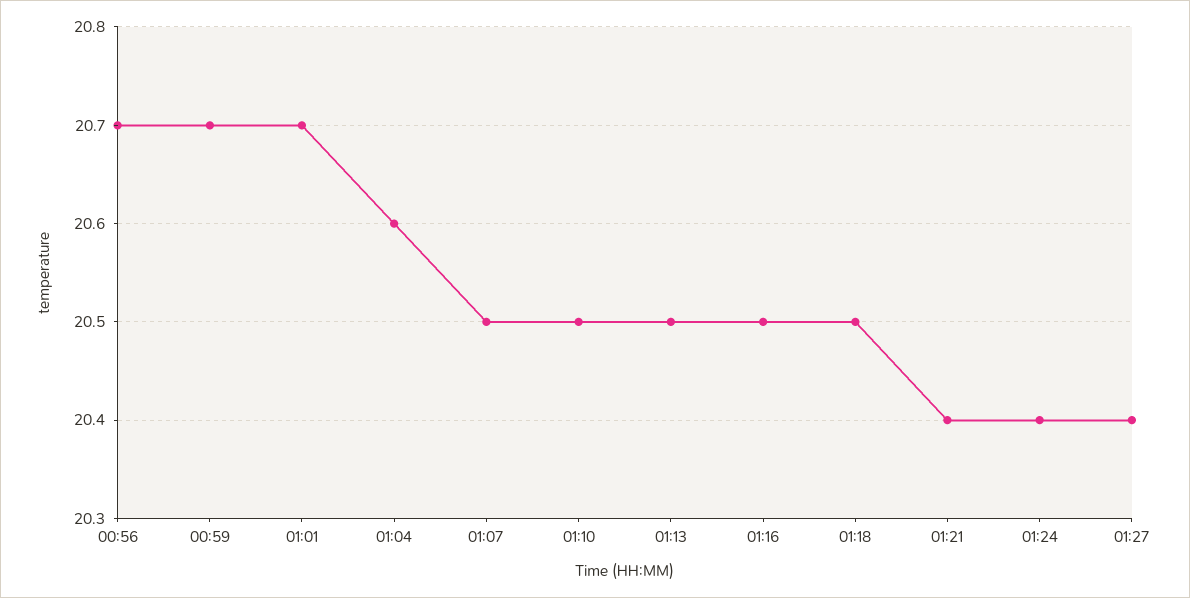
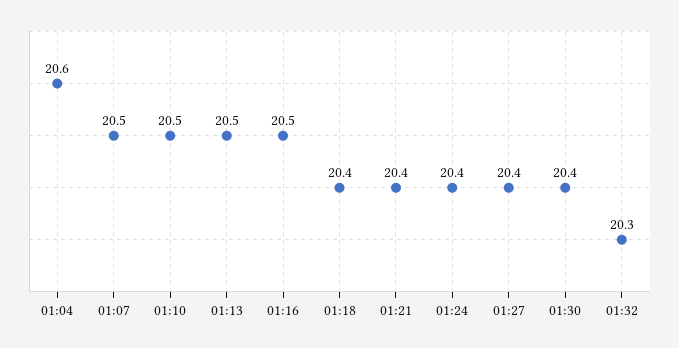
00:56: 20.7 -> none
00:59: 20.7 -> none
01:01: 20.7 -> none
01:18: 20.5 -> 20.4
01:30: none -> 20.4
01:32: none -> 20.3

